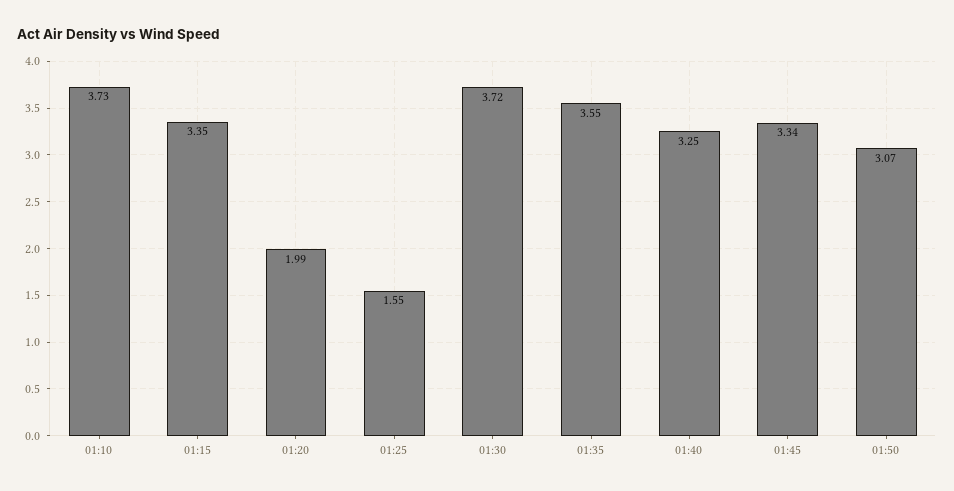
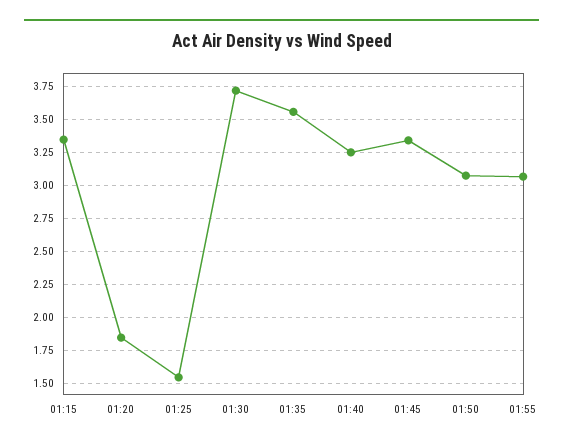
01:10: 3.73 -> none
01:20: 1.99 -> 1.85
01:55: none -> 3.05

